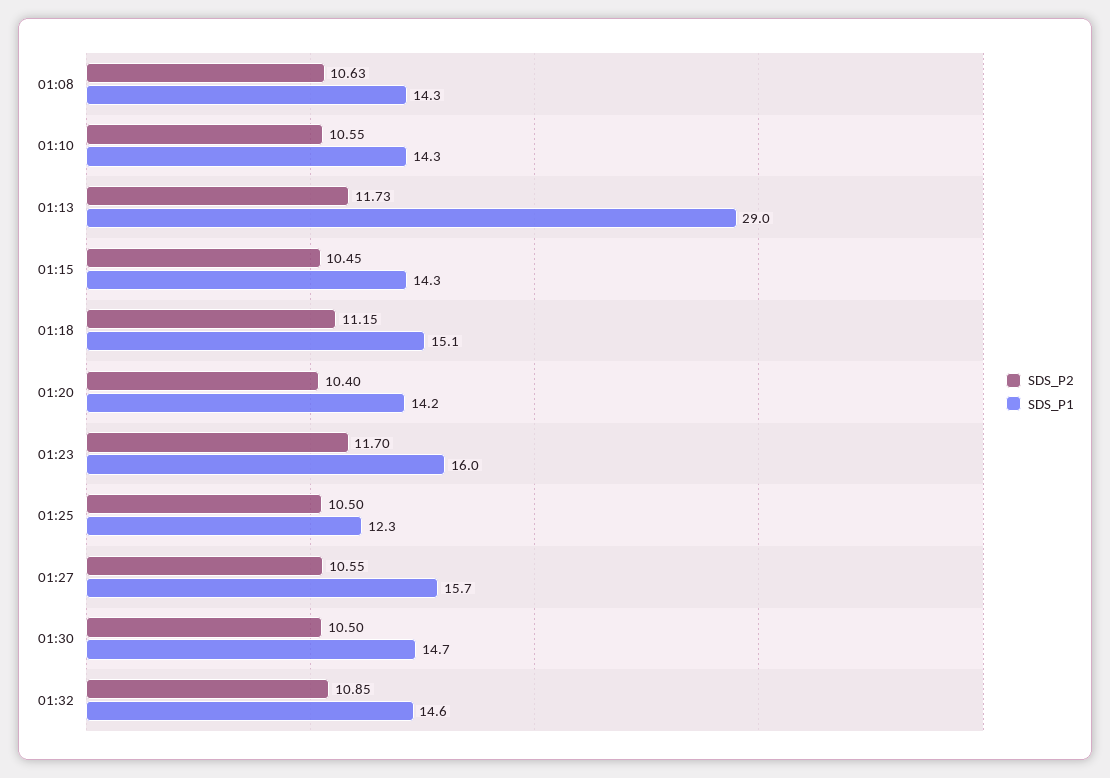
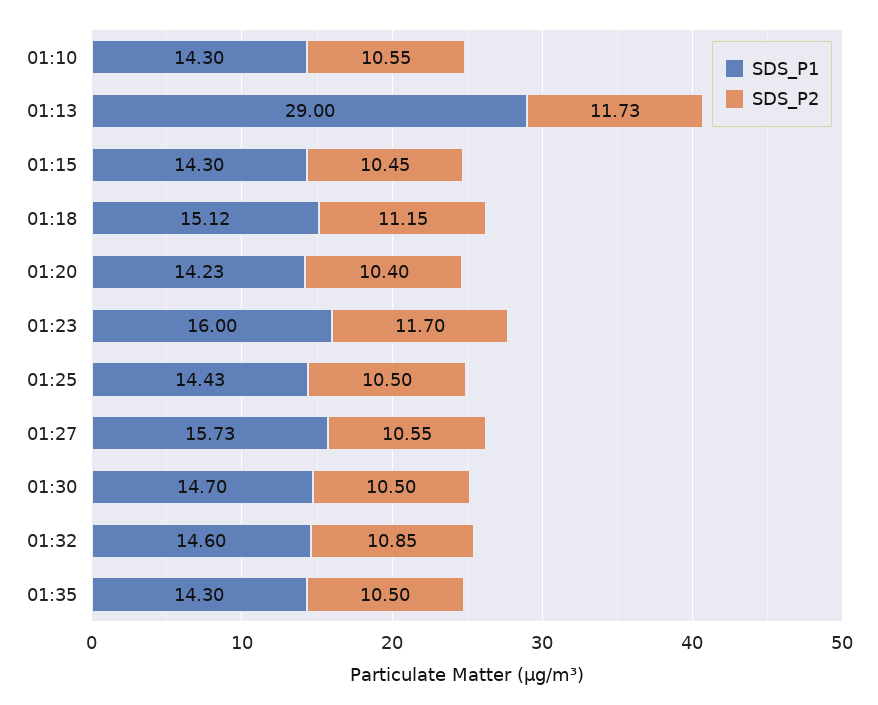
SDS_P2, 01:08: 10.63 -> none
SDS_P1, 01:08: 14.3 -> none
SDS_P1, 01:25: 12.3 -> 14.43
SDS_P1, 01:35: none -> 14.3
SDS_P2, 01:35: none -> 10.5

